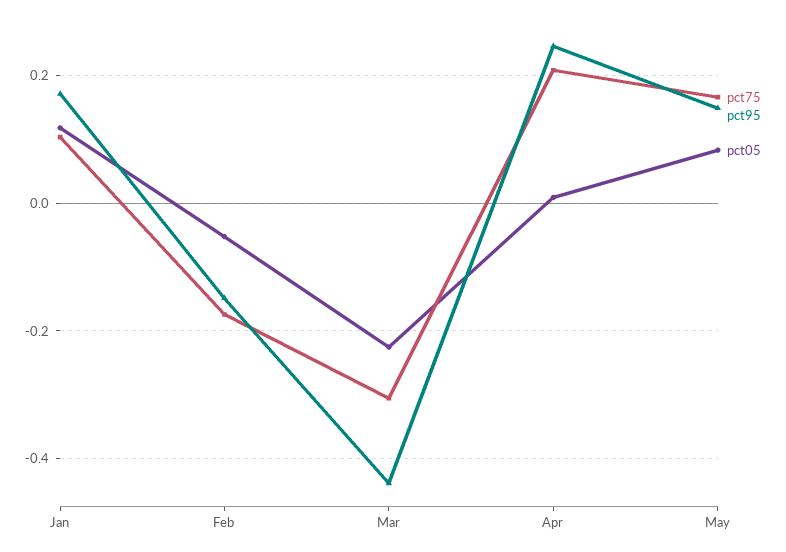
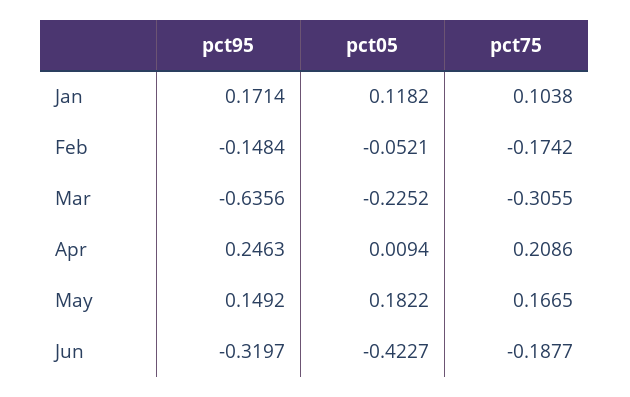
pct95, Mar: -0.44 -> -0.6356
pct05, May: 0.08 -> 0.1822
pct95, Jun: none -> -0.3197
pct05, Jun: none -> -0.4227
pct75, Jun: none -> -0.1877

